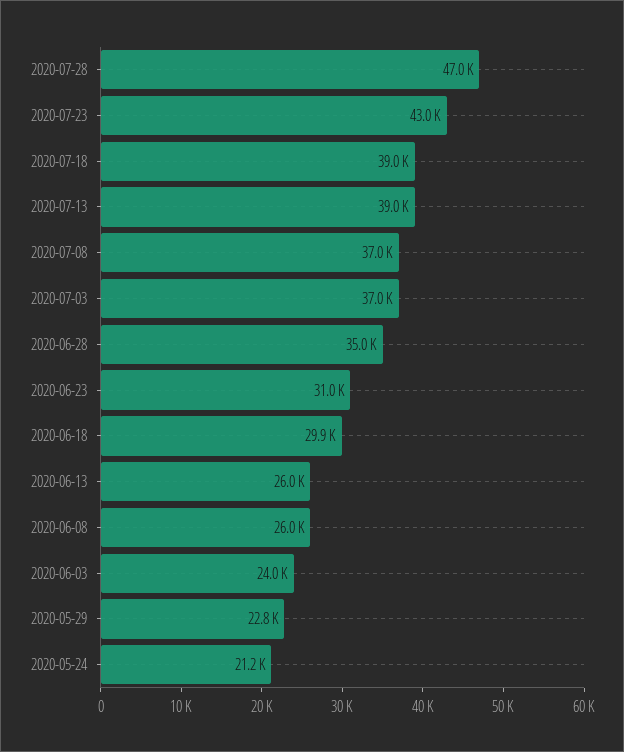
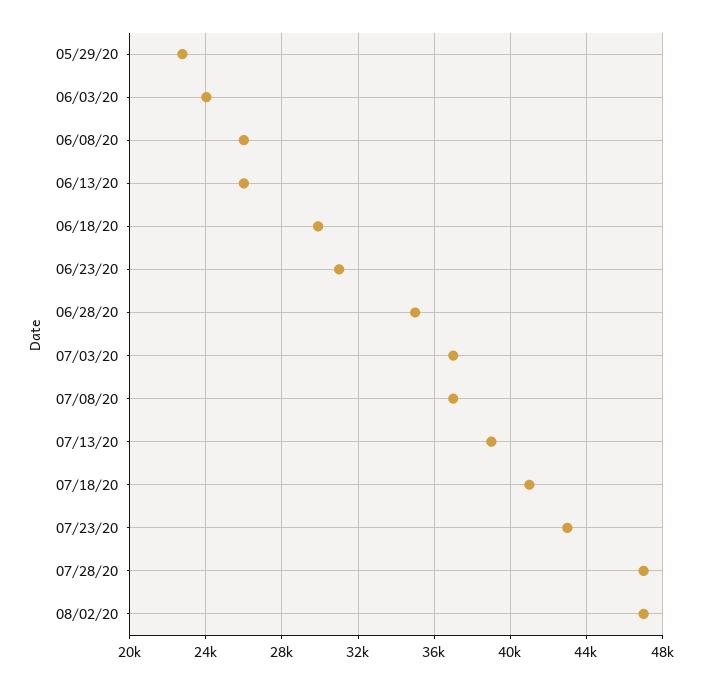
2020-07-18: 39000 -> 41000
2020-05-24: 21200 -> none
08/02/20: none -> 47000

